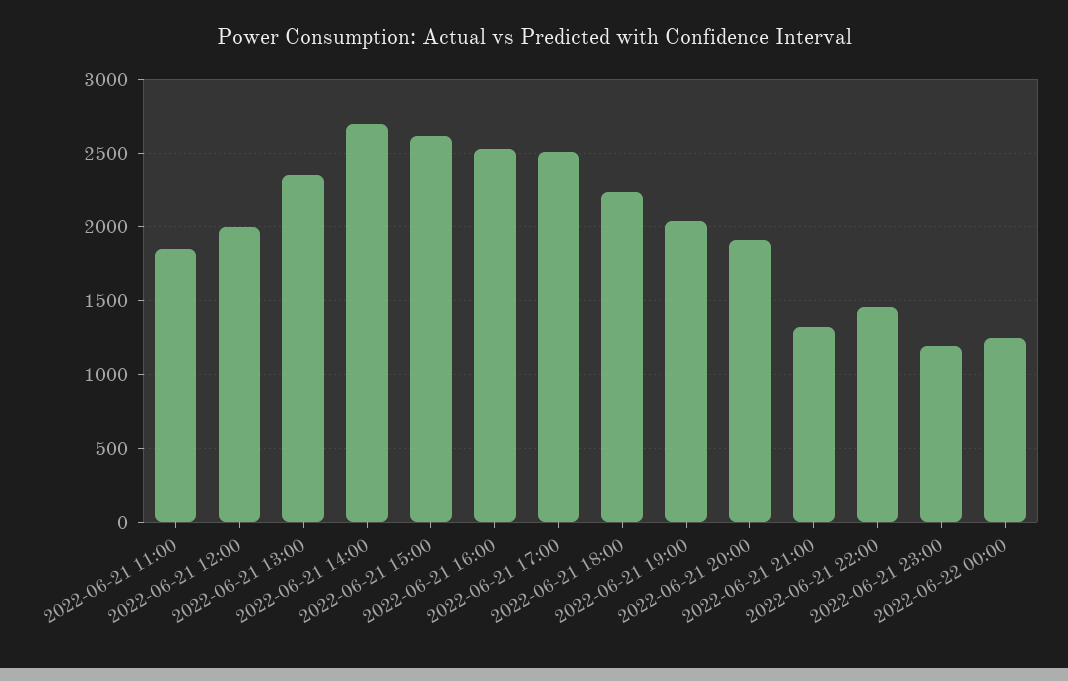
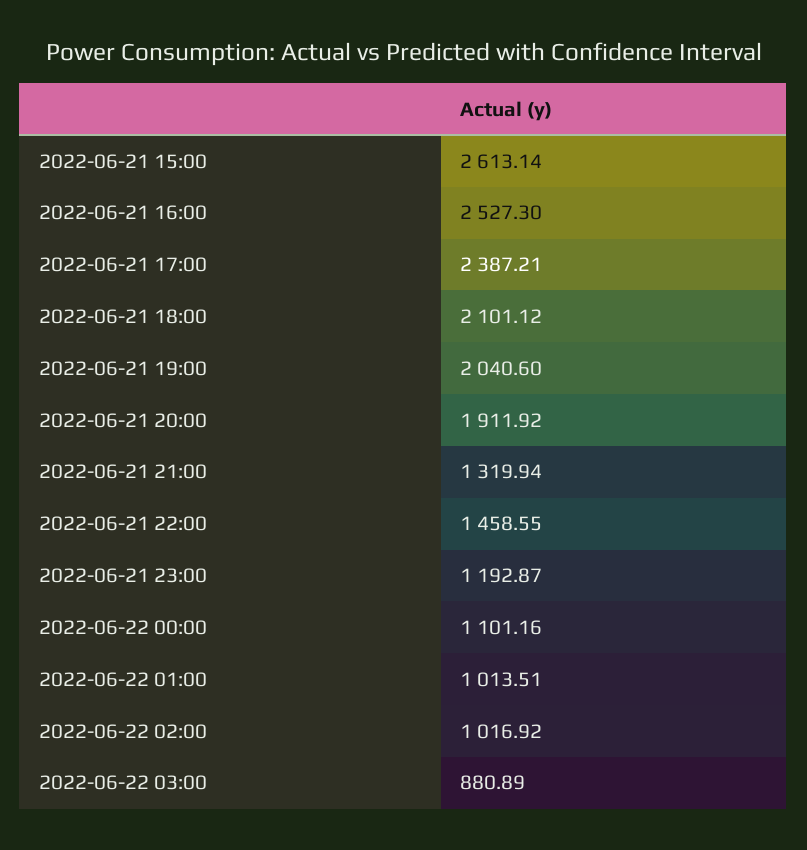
2022-06-21 11:00: 1850 -> none
2022-06-21 12:00: 2000 -> none
2022-06-21 13:00: 2350 -> none
2022-06-21 14:00: 2700 -> none
2022-06-21 17:00: 2500 -> 2387.21
2022-06-21 18:00: 2250 -> 2101.12
2022-06-22 00:00: 1250 -> 1101.16
2022-06-22 01:00: none -> 1013.51
2022-06-22 02:00: none -> 1016.92
2022-06-22 03:00: none -> 880.89

